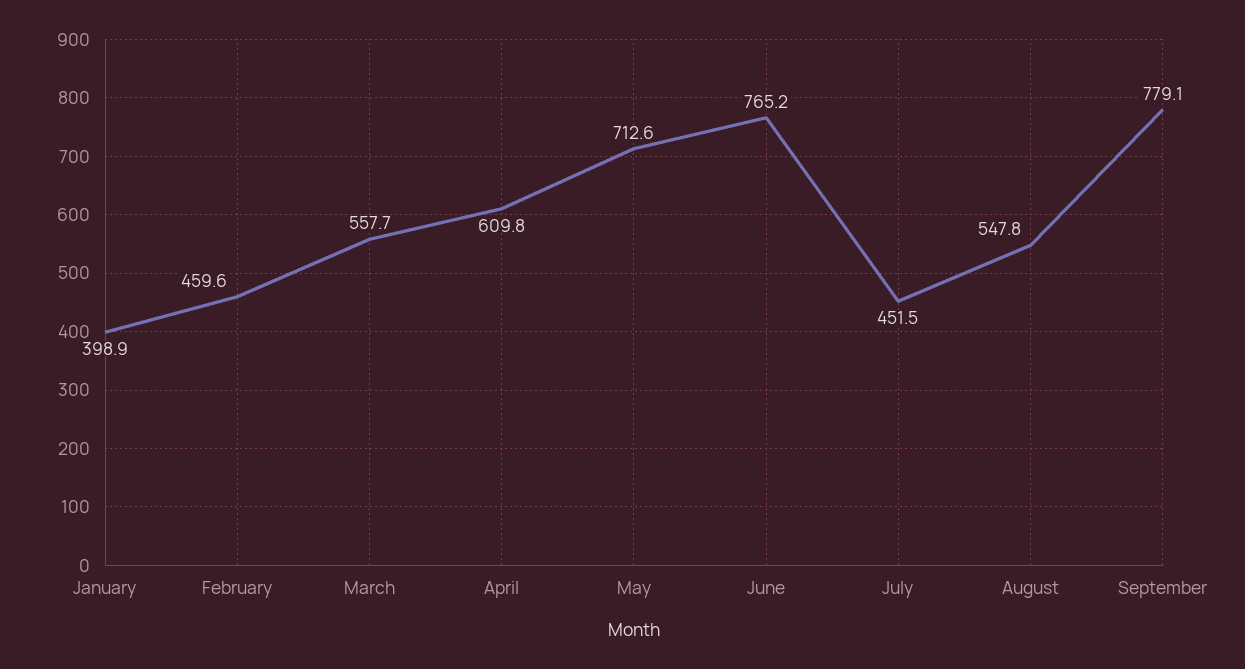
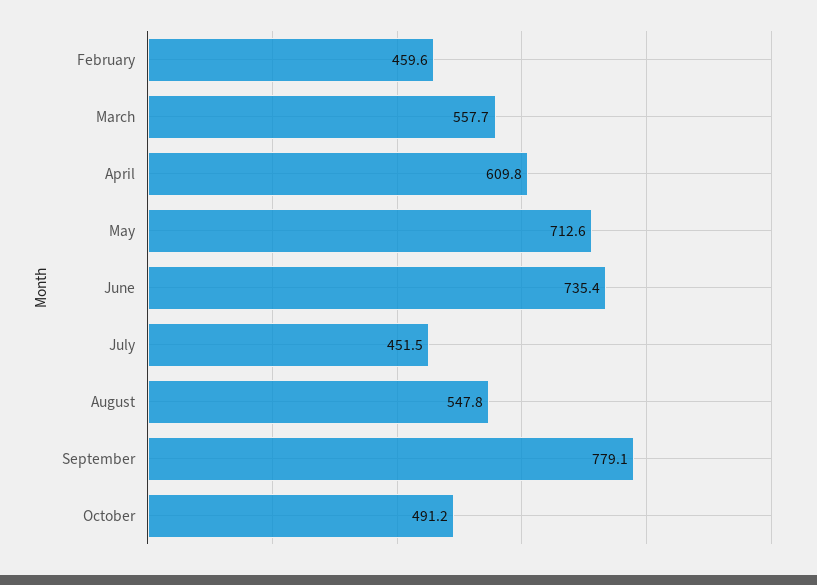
January: 398.9 -> none
June: 765.2 -> 735.4
October: none -> 491.2

